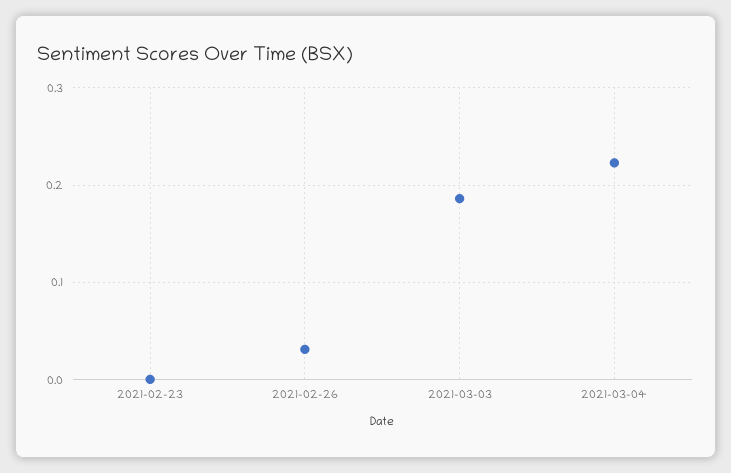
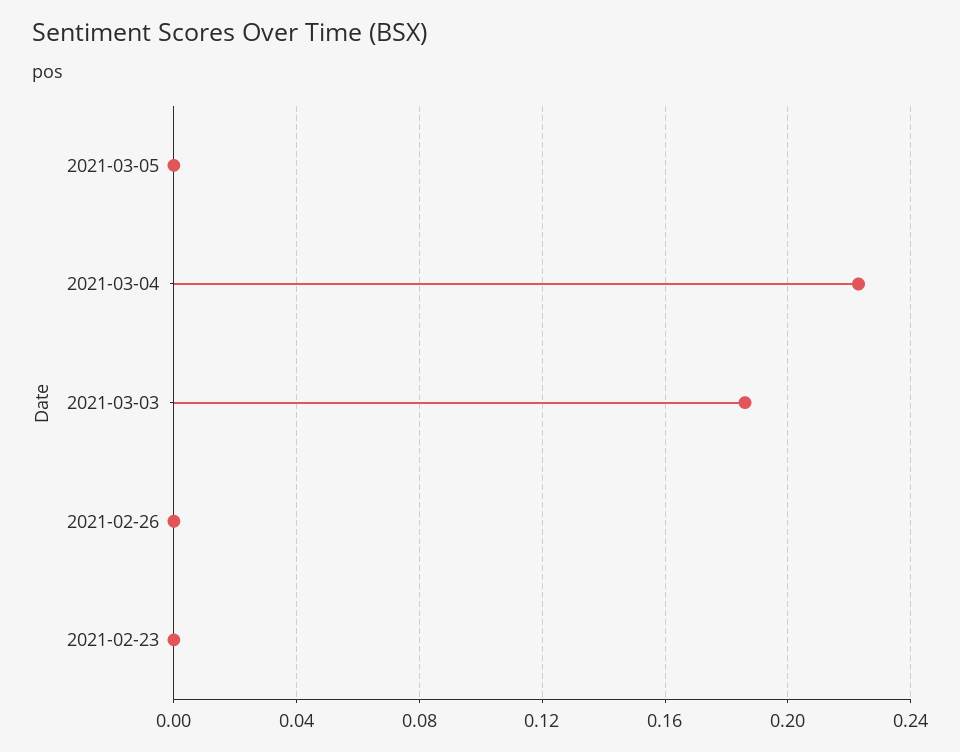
2021-02-26: 0.03 -> 0
2021-03-05: none -> 0

